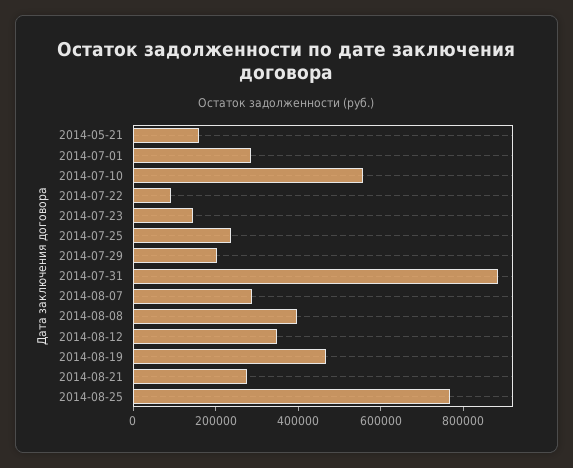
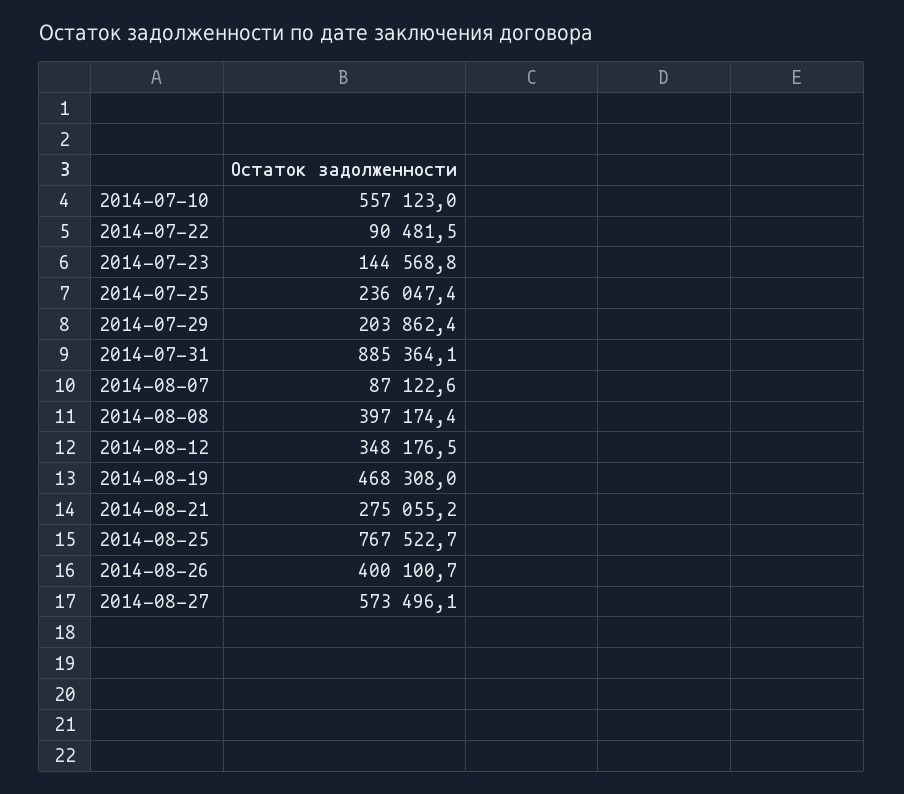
2014-05-21: 150000 -> none
2014-07-01: 300000 -> none
2014-08-07: 300000 -> 87122.6
2014-08-26: none -> 400100.7
2014-08-27: none -> 573496.1

